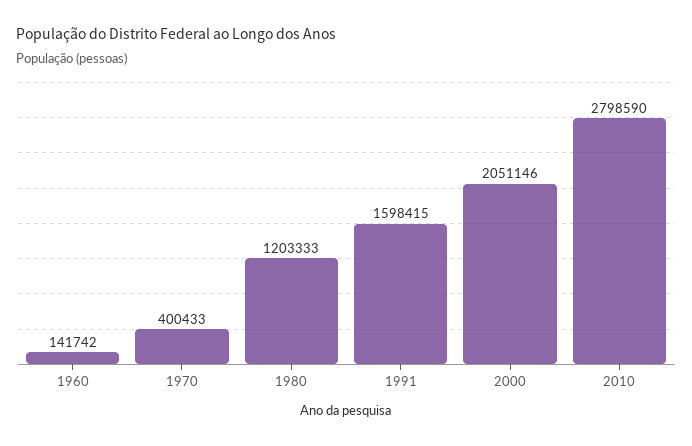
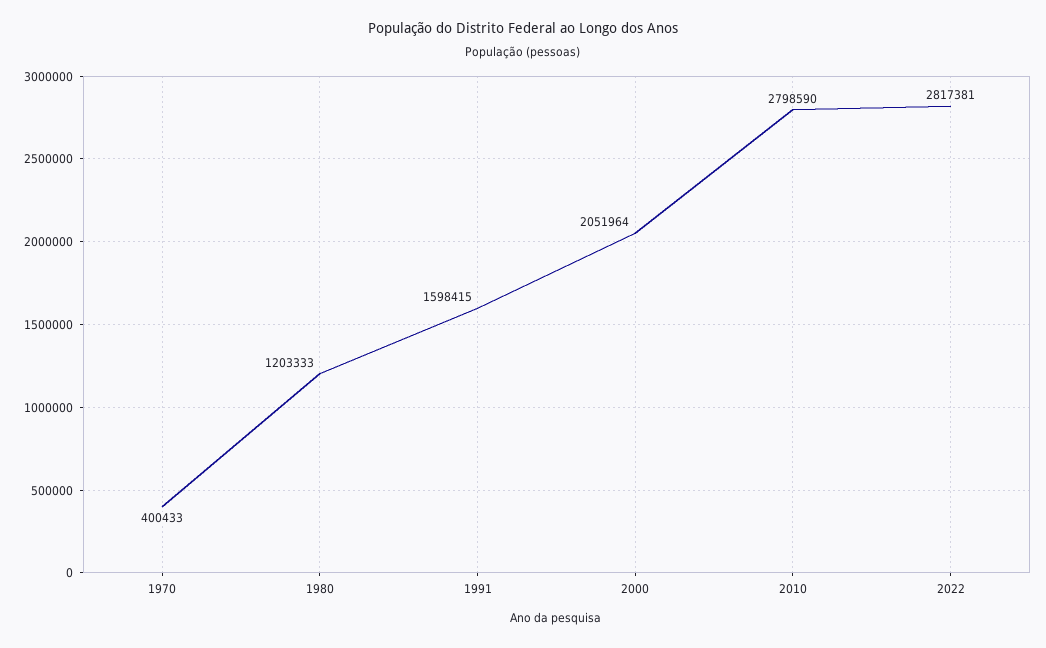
1960: 141742 -> none
2000: 2051146 -> 2051964
2022: none -> 2817381

